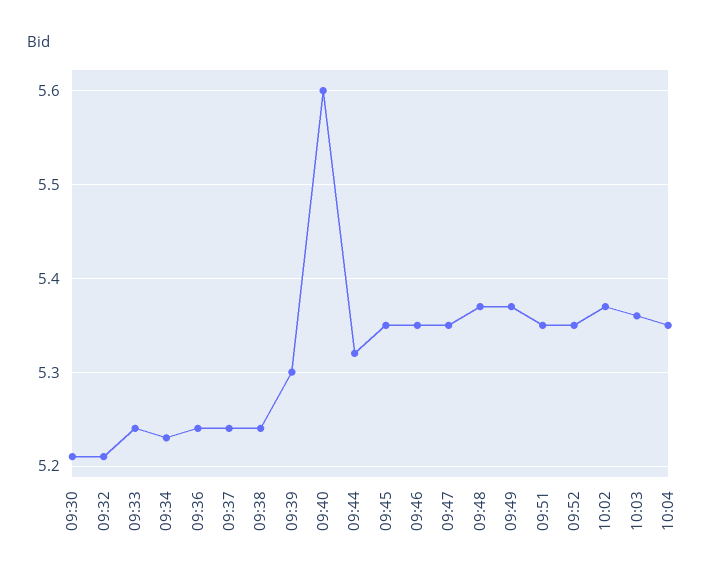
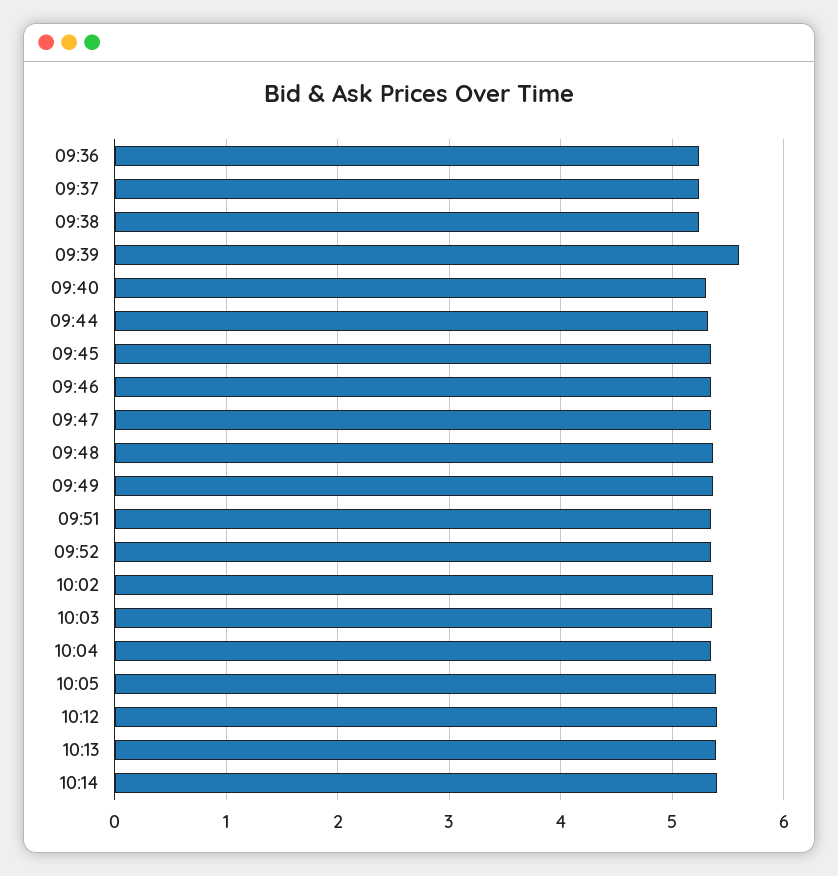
09:30: 5.21 -> none
09:32: 5.21 -> none
09:33: 5.24 -> none
09:34: 5.23 -> none
09:39: 5.3 -> 5.6
09:40: 5.6 -> 5.3
10:05: none -> 5.4
10:12: none -> 5.4
10:13: none -> 5.4
10:14: none -> 5.4

